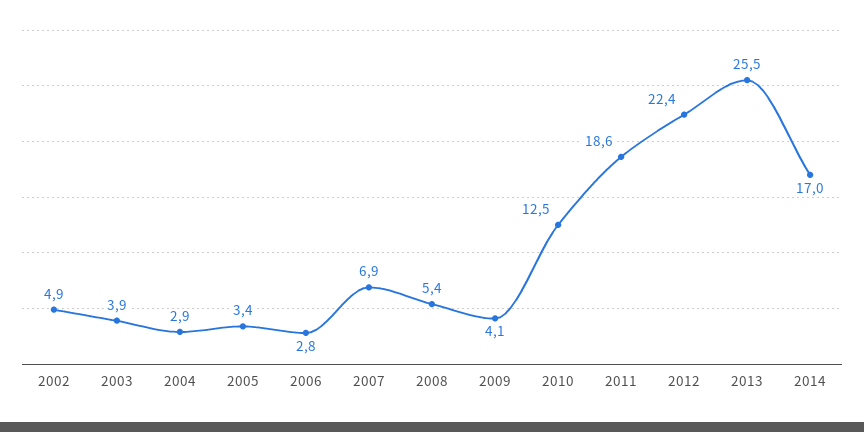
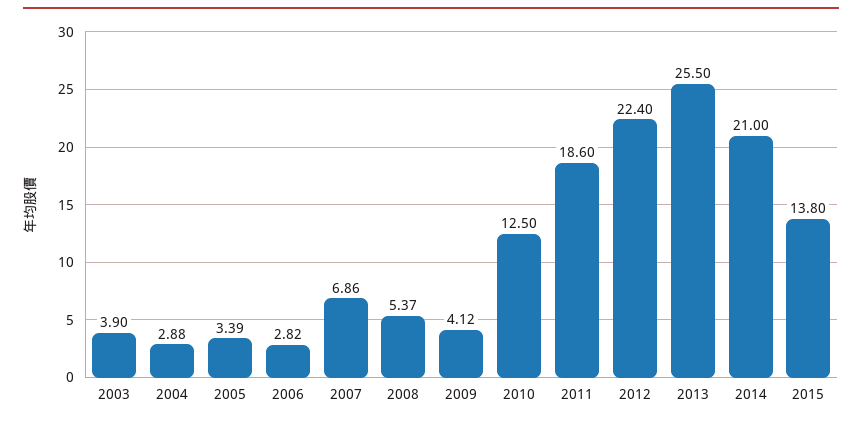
2002: 4.9 -> none
2014: 17 -> 21
2015: none -> 13.8

